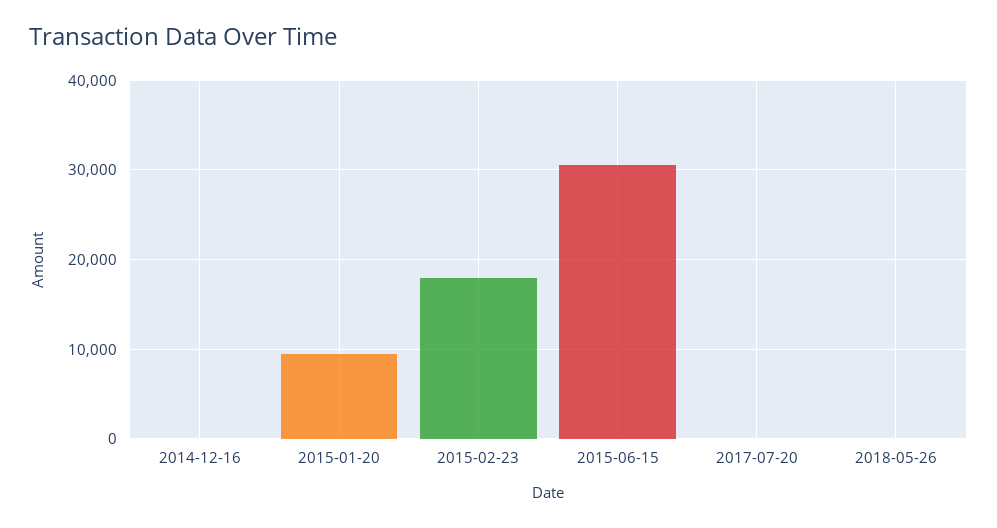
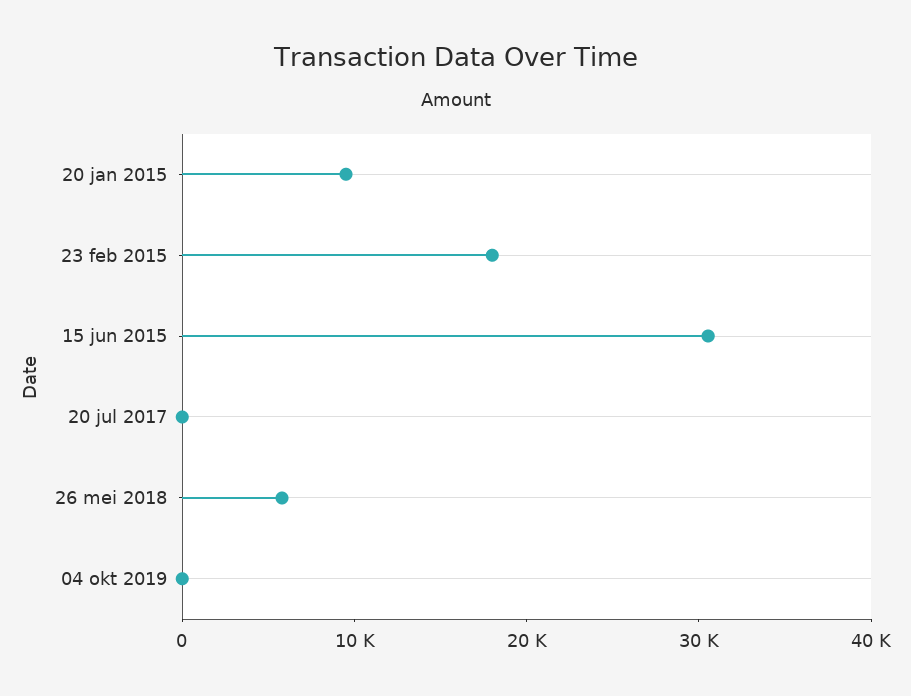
2014-12-16: 0 -> none
2018-05-26: 0 -> 6000
04 okt 2019: none -> 0

